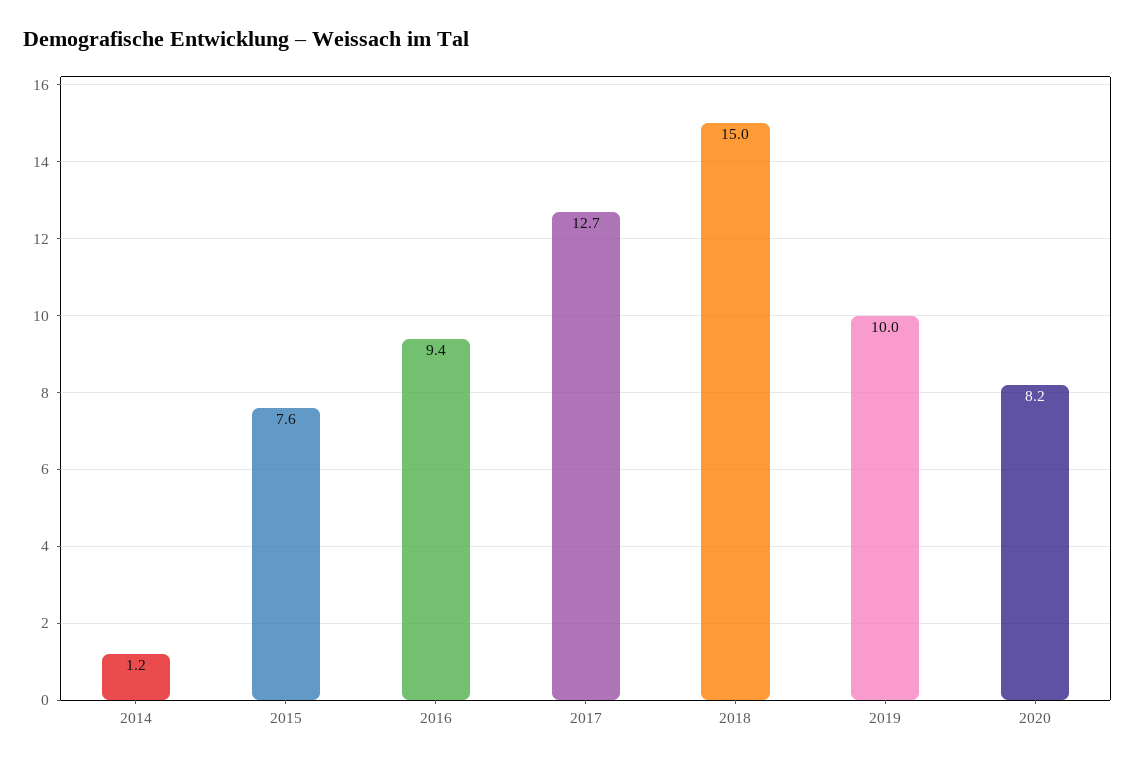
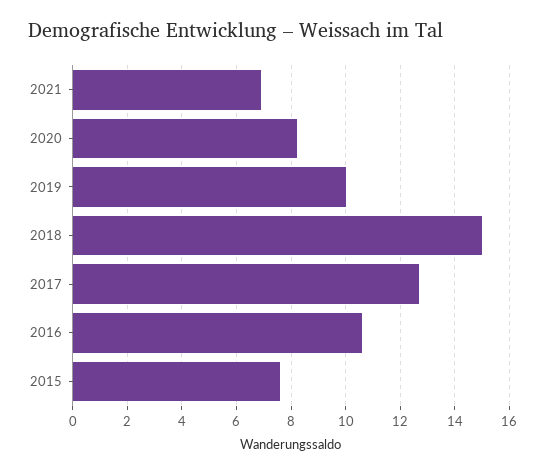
2014: 1.2 -> none
2016: 9.4 -> 10.5
2021: none -> 7

